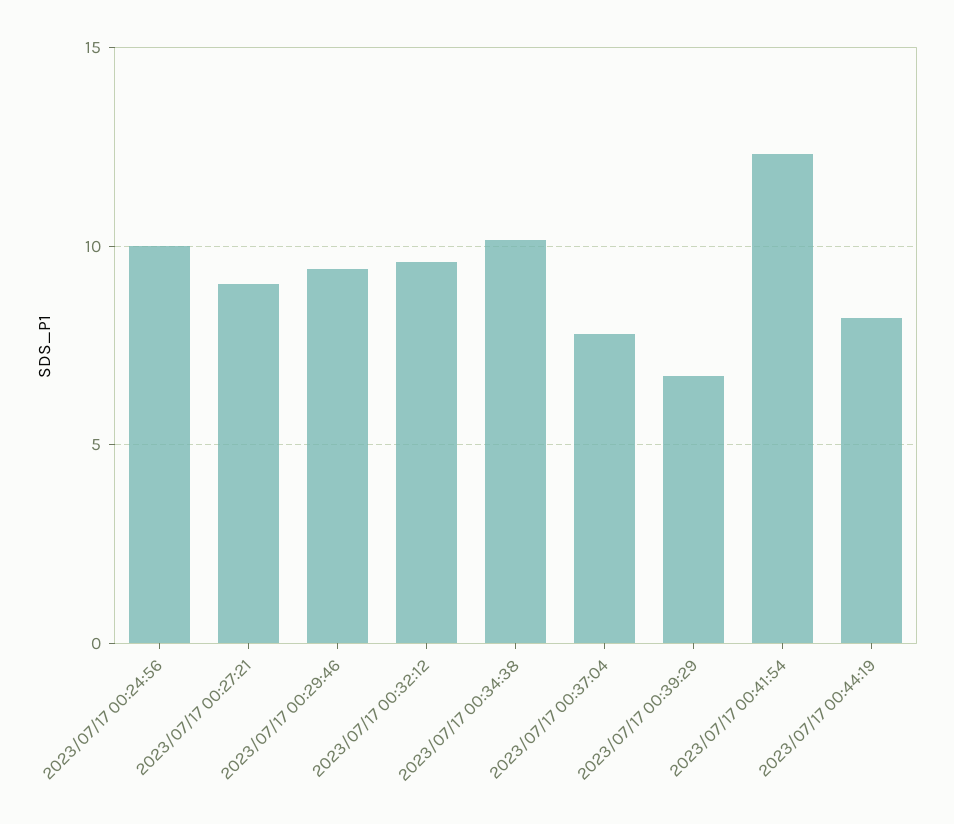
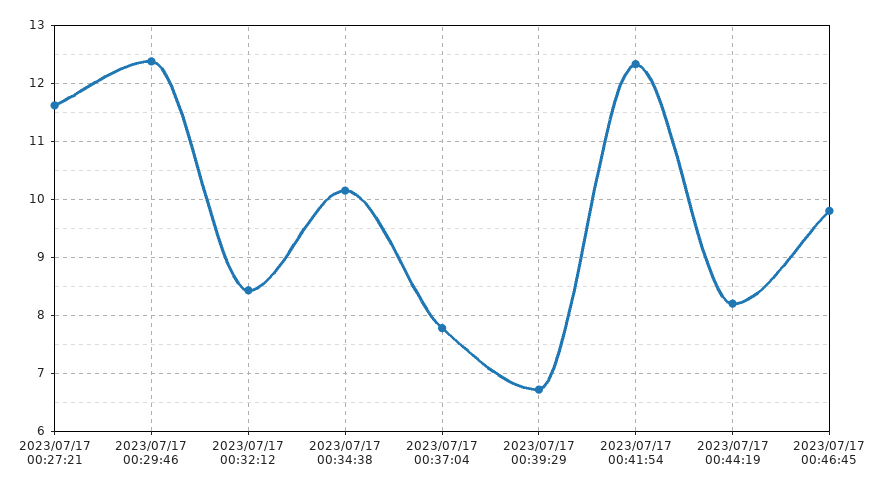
2023/07/17 00:24:56: 10 -> none
2023/07/17 00:27:21: 9 -> 11.6
2023/07/17 00:29:46: 9.5 -> 12.4
2023/07/17 00:32:12: 9.5 -> 8.4
2023/07/17 00:46:45: none -> 9.8

